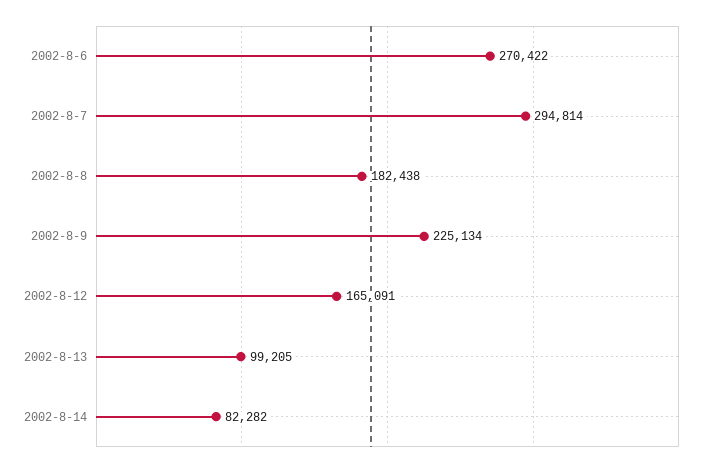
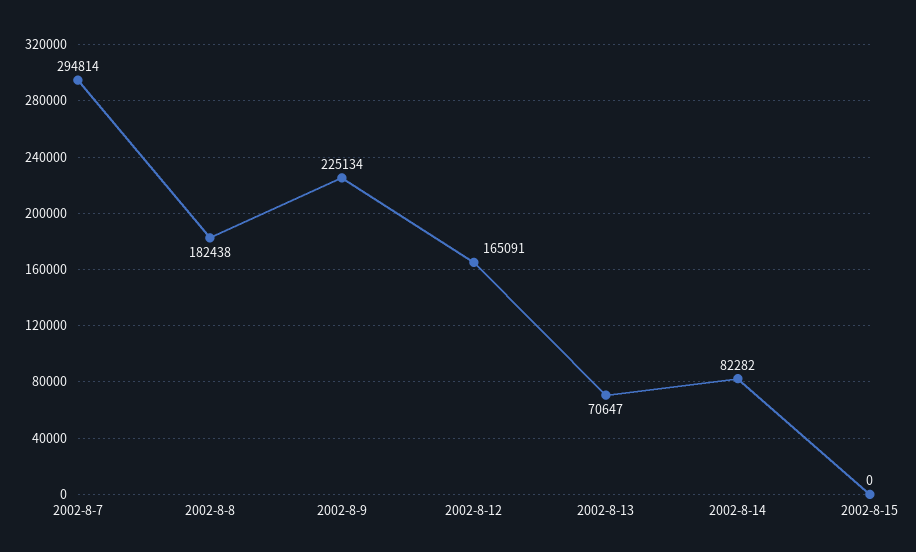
2002-8-6: 270422 -> none
2002-8-13: 99205 -> 70647
2002-8-15: none -> 0

